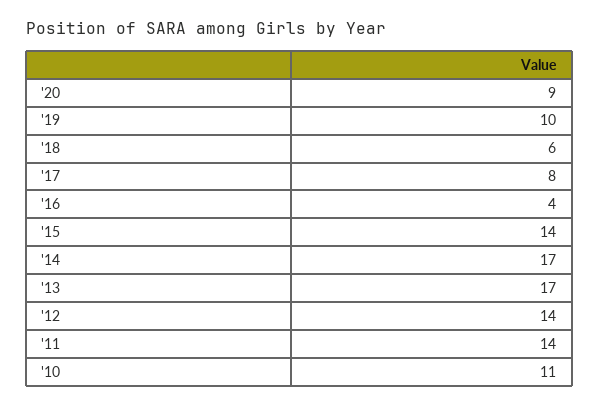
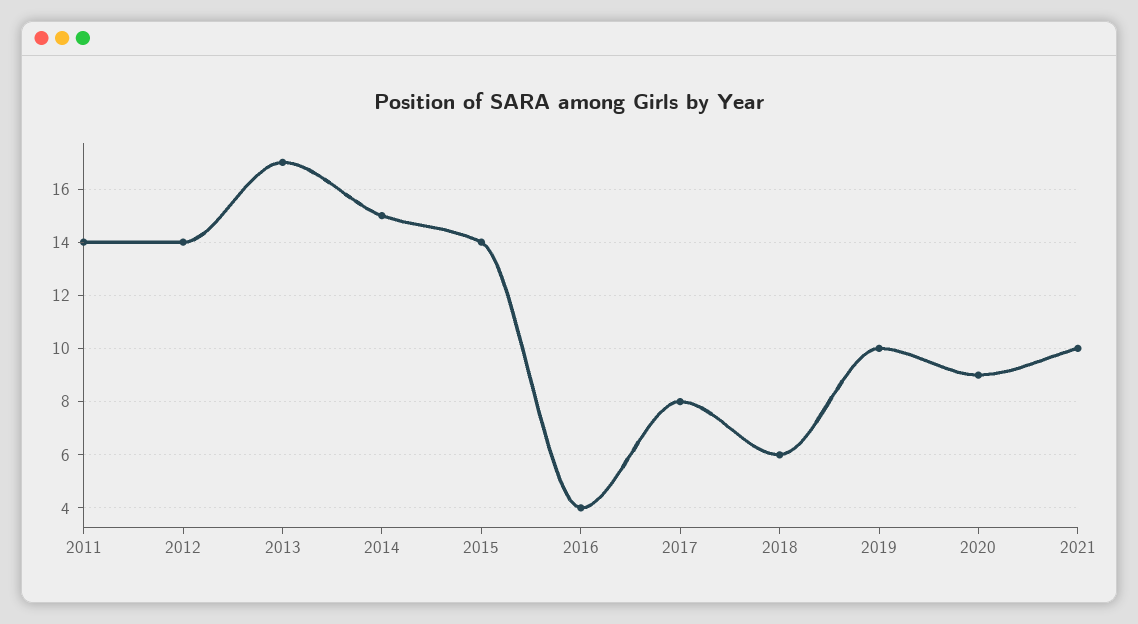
'14: 17 -> 15
'10: 11 -> none
2021: none -> 10

